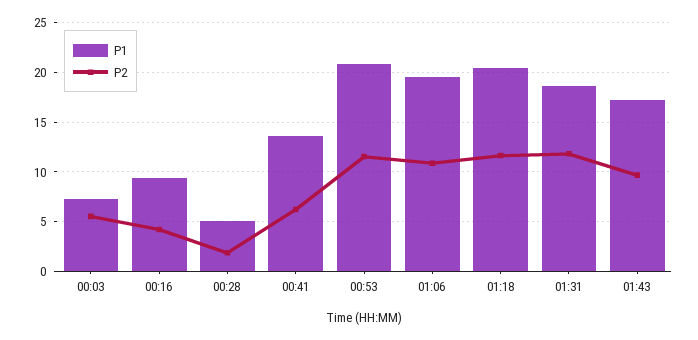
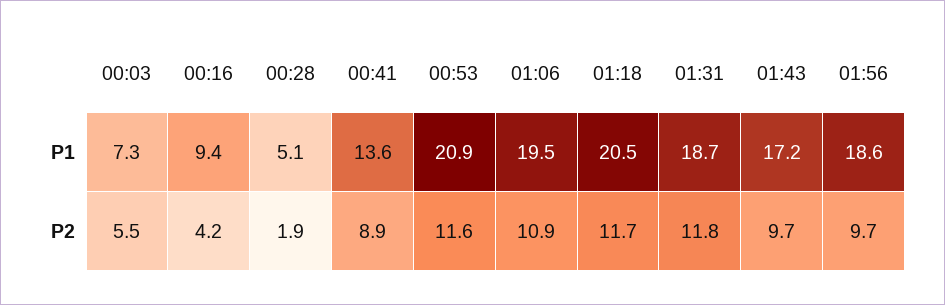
P2, 00:41: 6 -> 8.9
P1, 01:56: none -> 18.6
P2, 01:56: none -> 9.7

